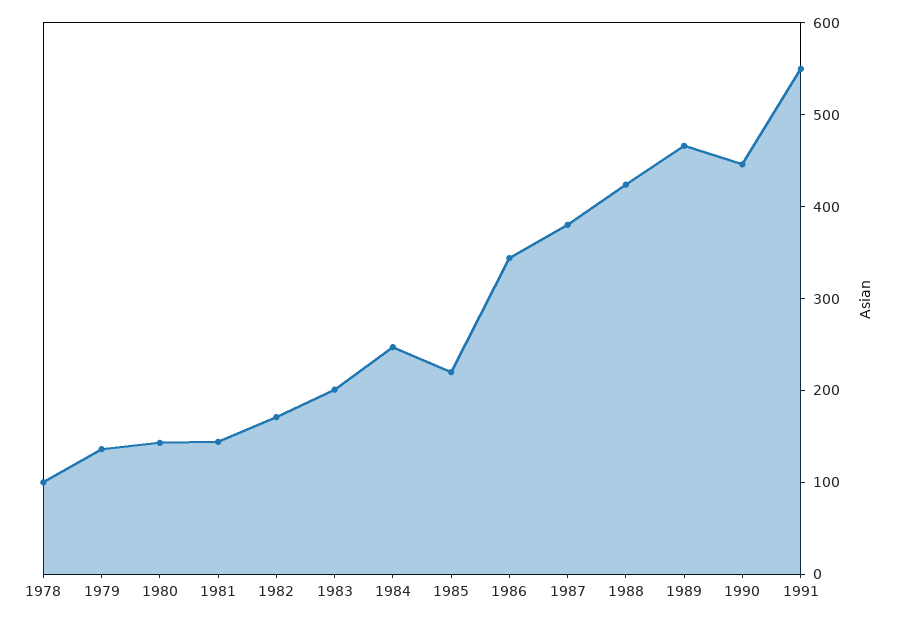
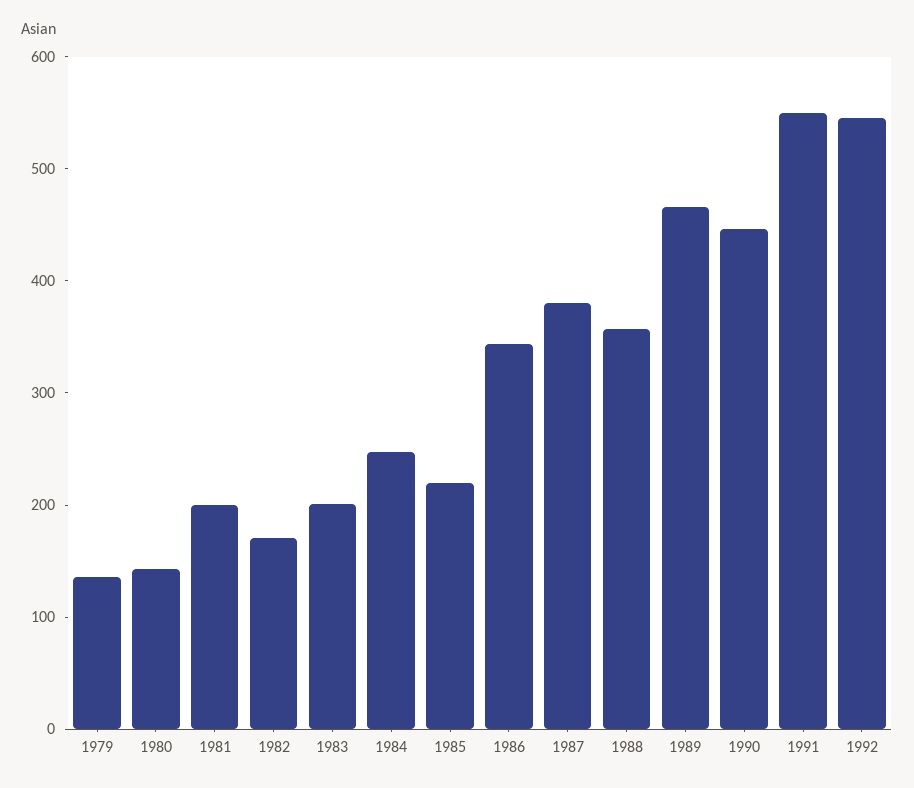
1978: 100 -> none
1981: 140 -> 200
1988: 420 -> 360
1992: none -> 540

